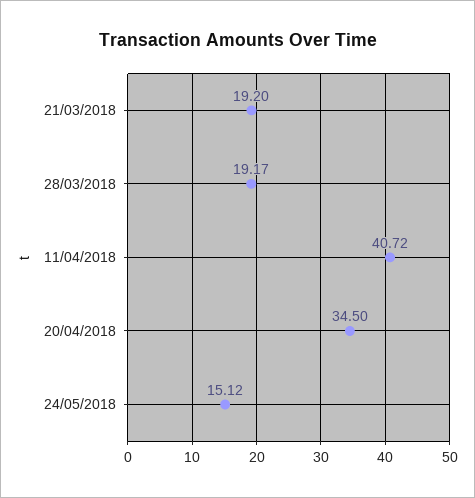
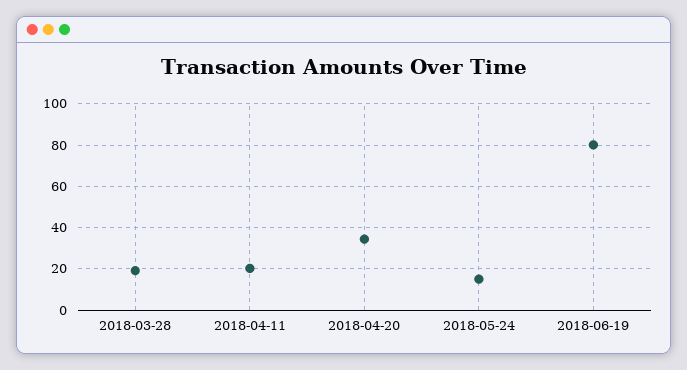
21/03/2018: 19.2 -> none
11/04/2018: 40.72 -> 20
2018-06-19: none -> 80

